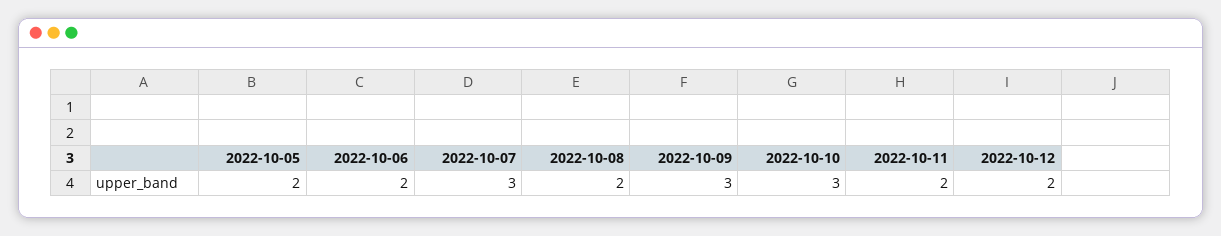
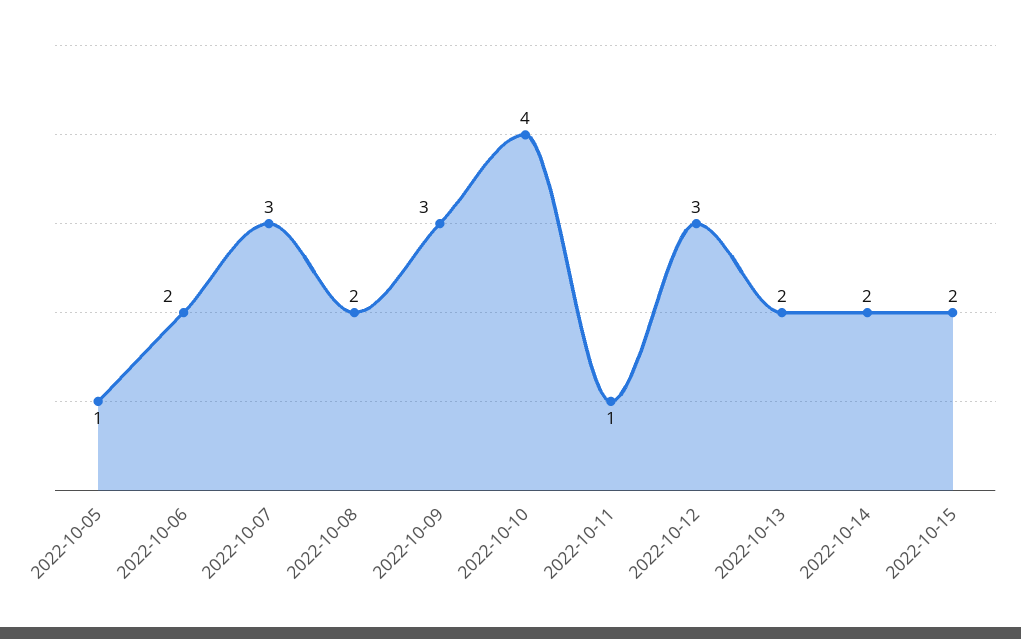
2022-10-05: 2 -> 1
2022-10-10: 3 -> 4
2022-10-11: 2 -> 1
2022-10-12: 2 -> 3
2022-10-13: none -> 2
2022-10-14: none -> 2
2022-10-15: none -> 2

